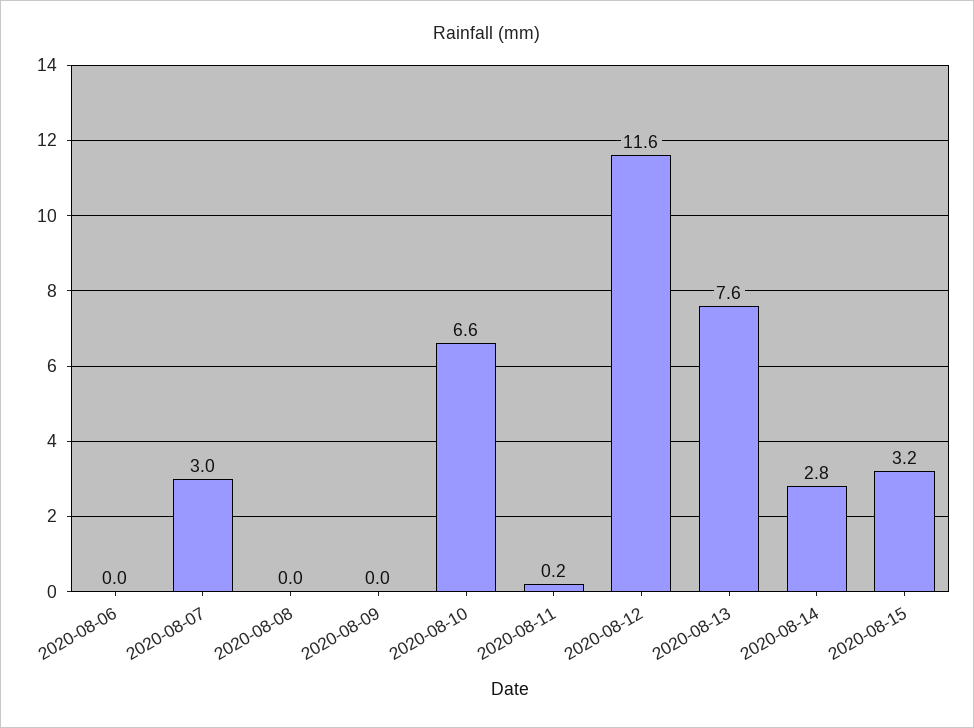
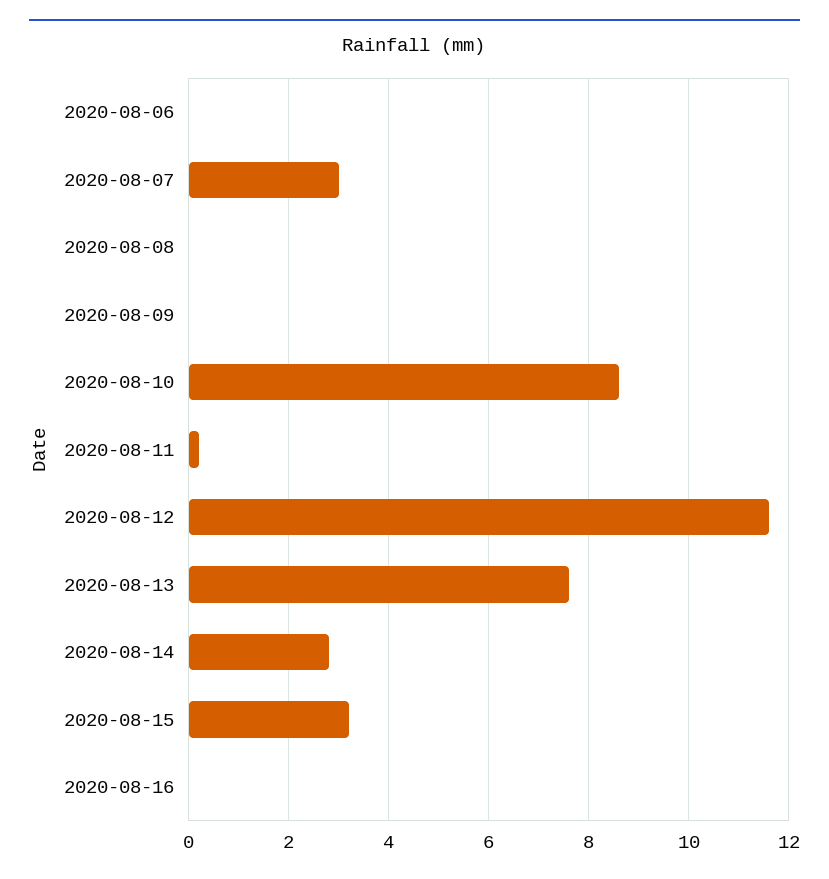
2020-08-10: 6.6 -> 8.5
2020-08-16: none -> 0

